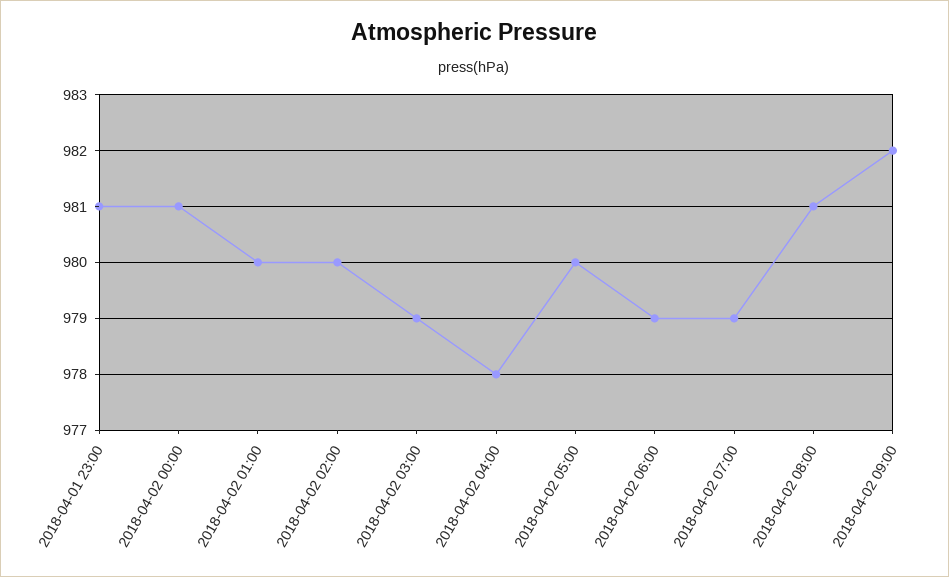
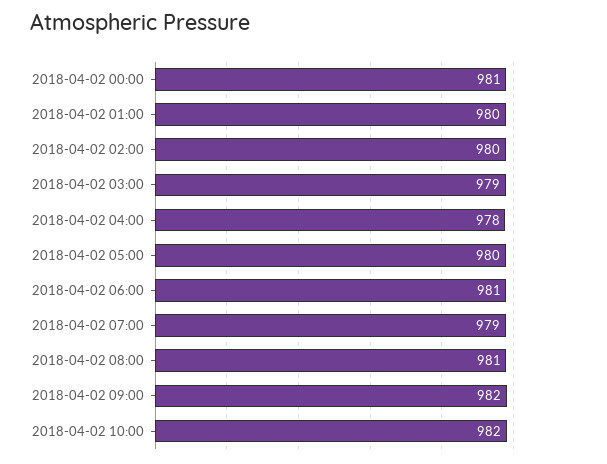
2018-04-01 23:00: 981 -> none
2018-04-02 06:00: 979 -> 981
2018-04-02 10:00: none -> 982

